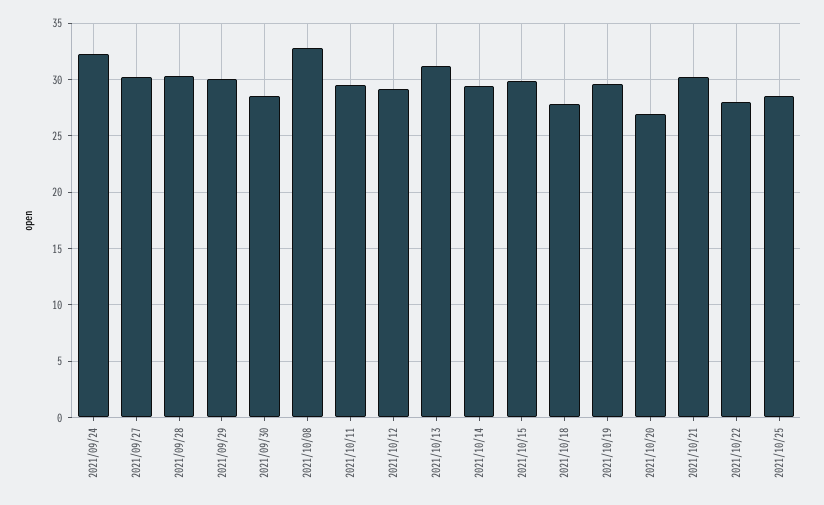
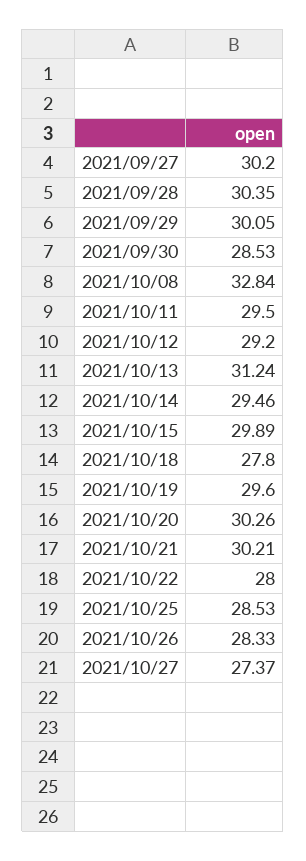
2021/09/24: 32 -> none
2021/10/20: 27 -> 30.26
2021/10/26: none -> 28.33
2021/10/27: none -> 27.37

